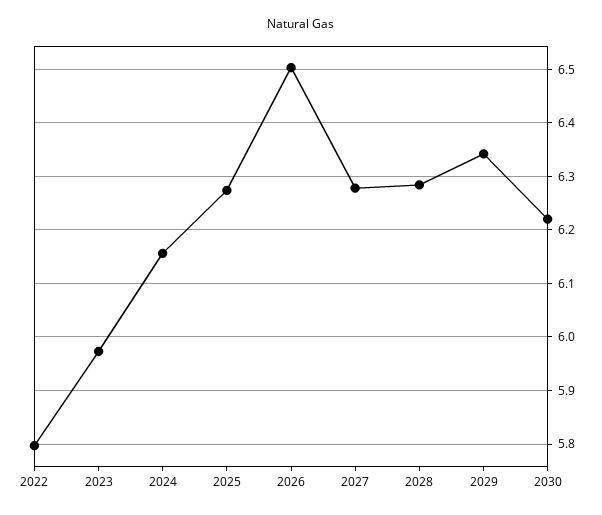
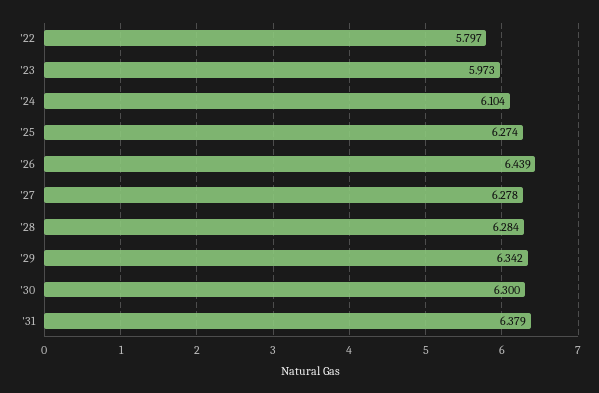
2024: 6.16 -> 6.104
2026: 6.5 -> 6.439
2030: 6.22 -> 6.3
'31: none -> 6.379

